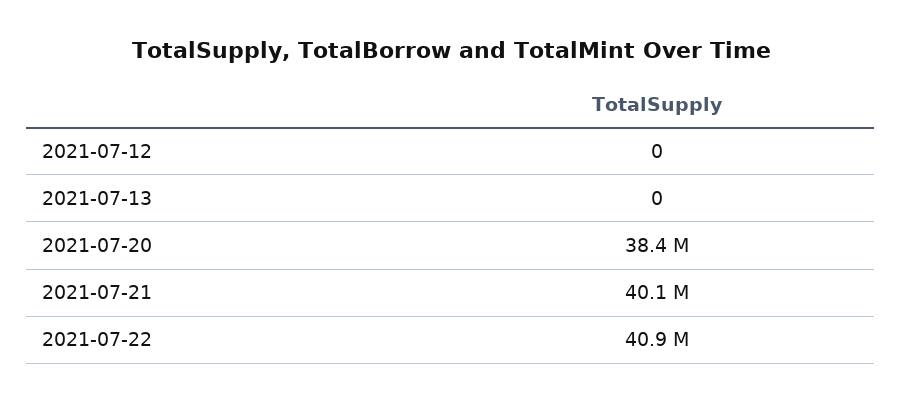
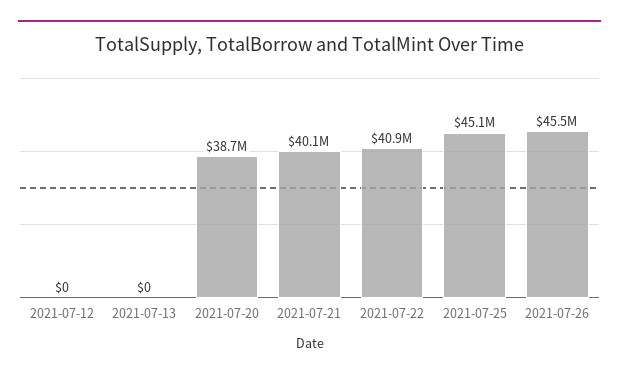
2021-07-20: 38400000 -> 38700000
2021-07-25: none -> 45100000
2021-07-26: none -> 45500000

